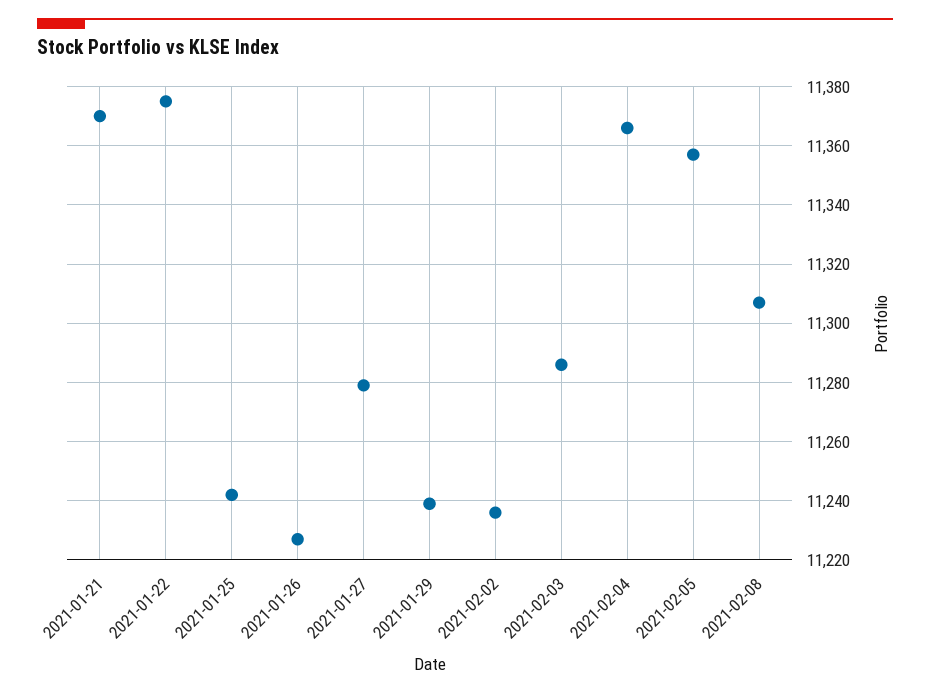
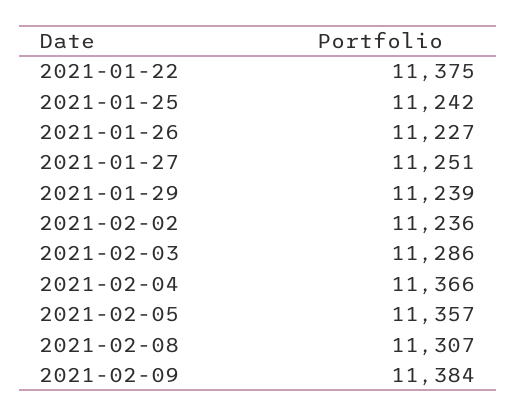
2021-01-21: 11370 -> none
2021-01-27: 11280 -> 11251
2021-02-09: none -> 11384

